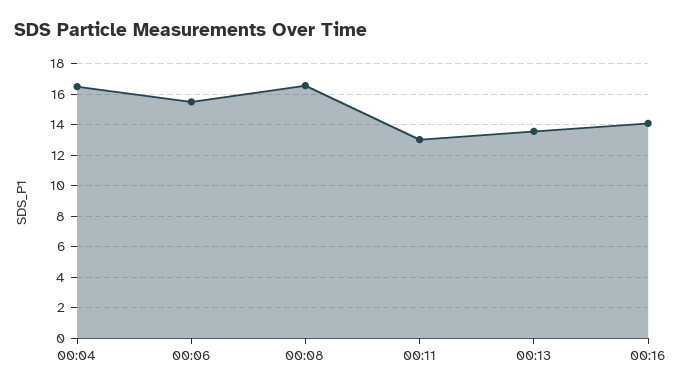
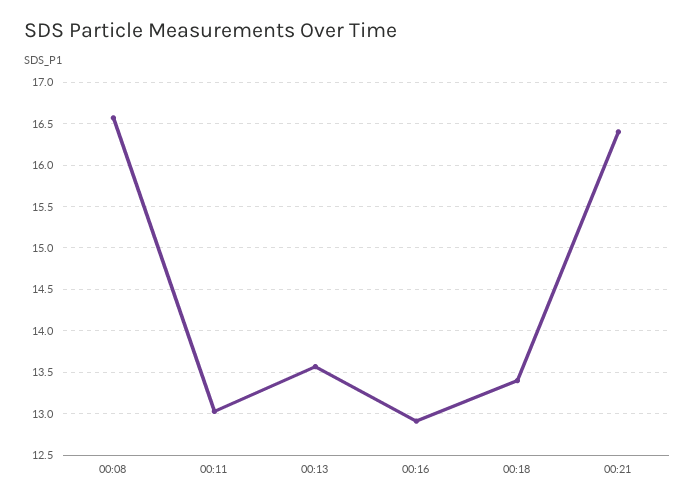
00:04: 16.5 -> none
00:06: 15.5 -> none
00:16: 14 -> 12.9
00:18: none -> 13.4
00:21: none -> 16.4

